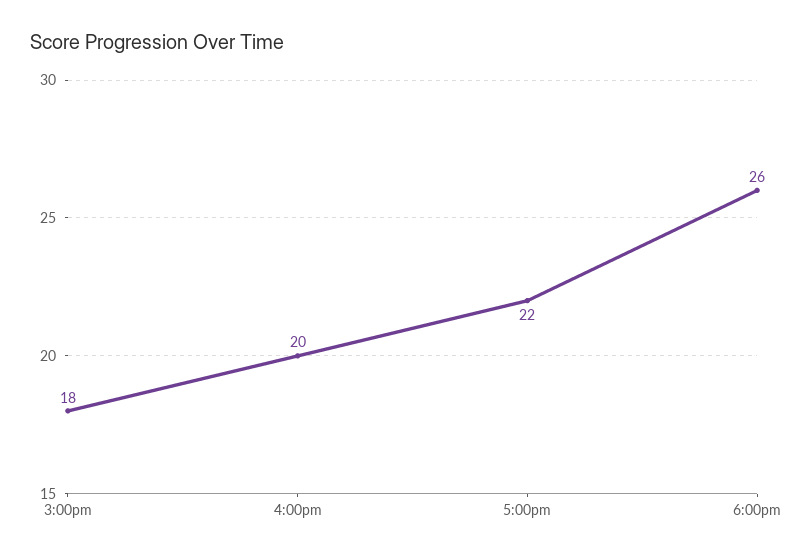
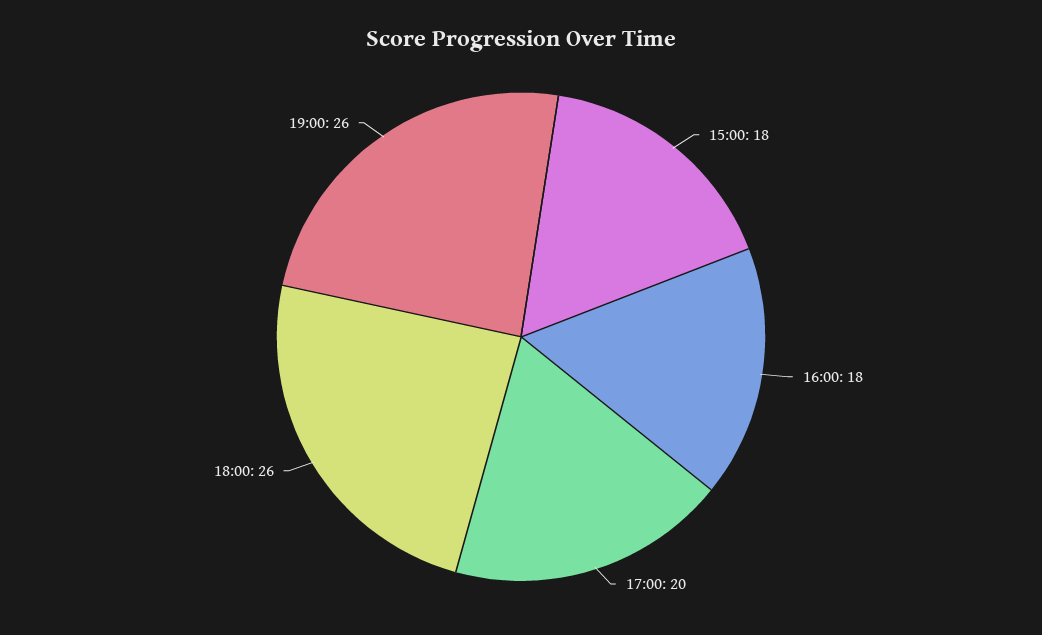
4:00pm: 20 -> 18
5:00pm: 22 -> 20
19:00: none -> 26

